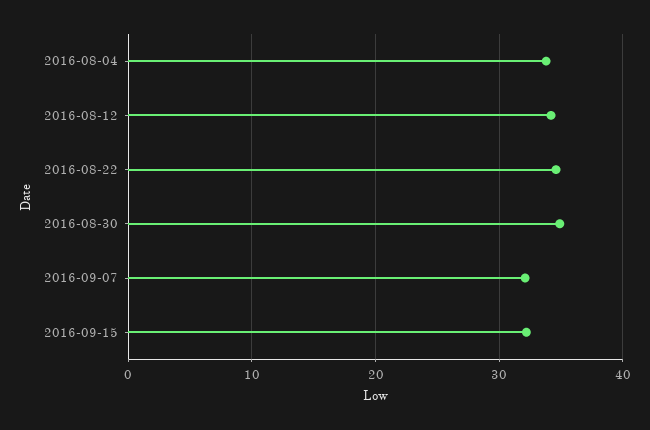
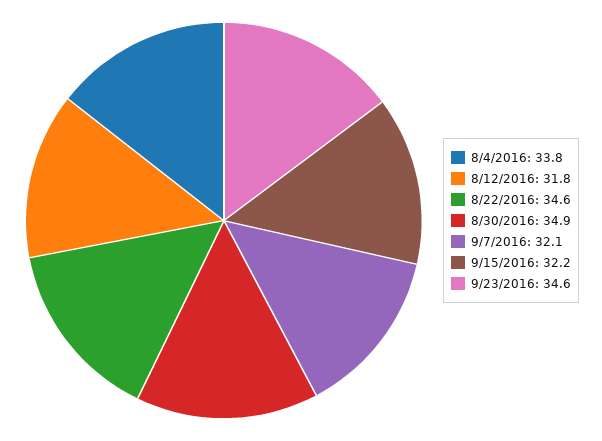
2016-08-12: 34 -> 31.8
9/23/2016: none -> 34.6

